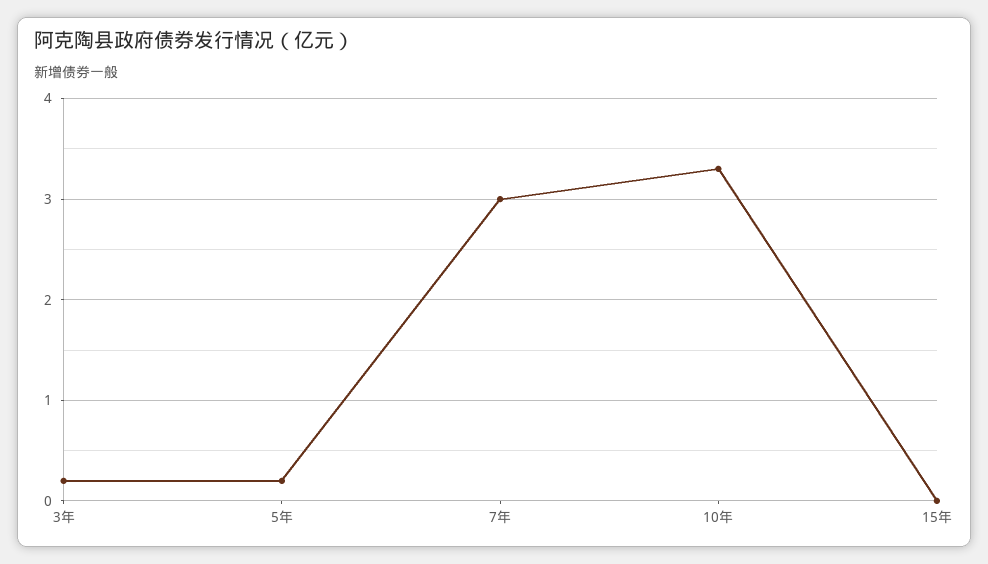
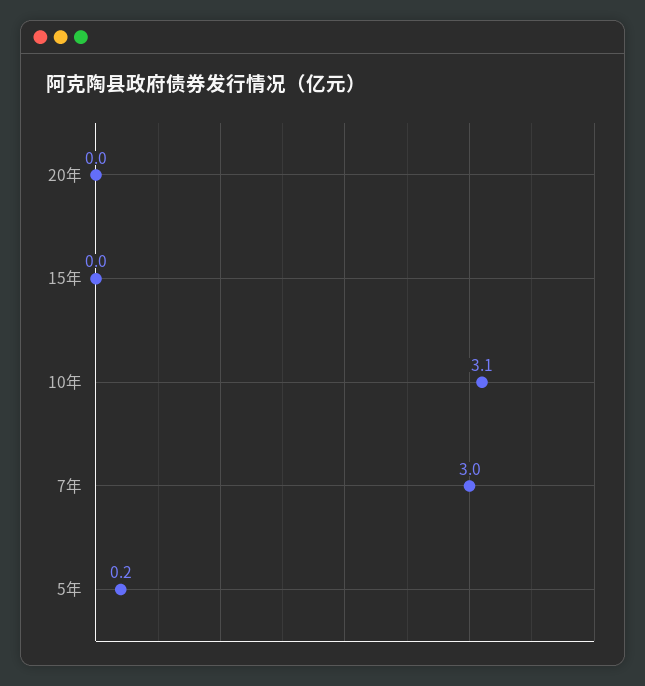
3年: 0.2 -> none
10年: 3.3 -> 3.1
20年: none -> 0

